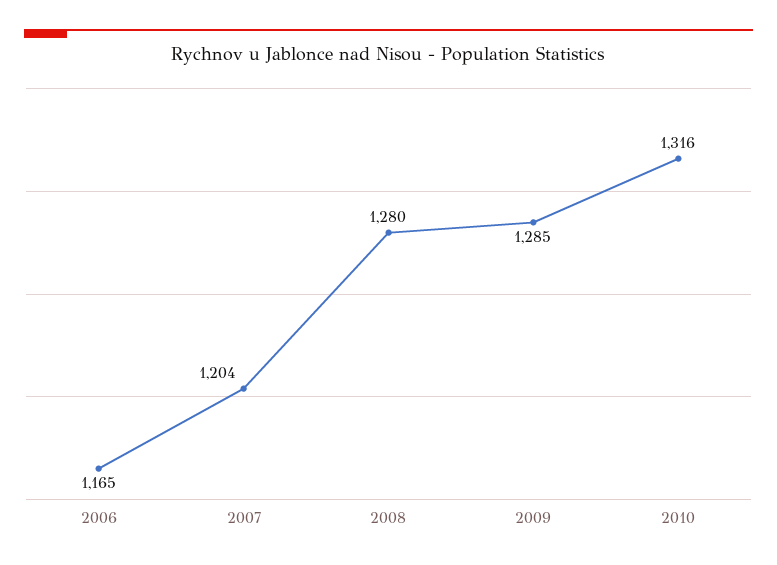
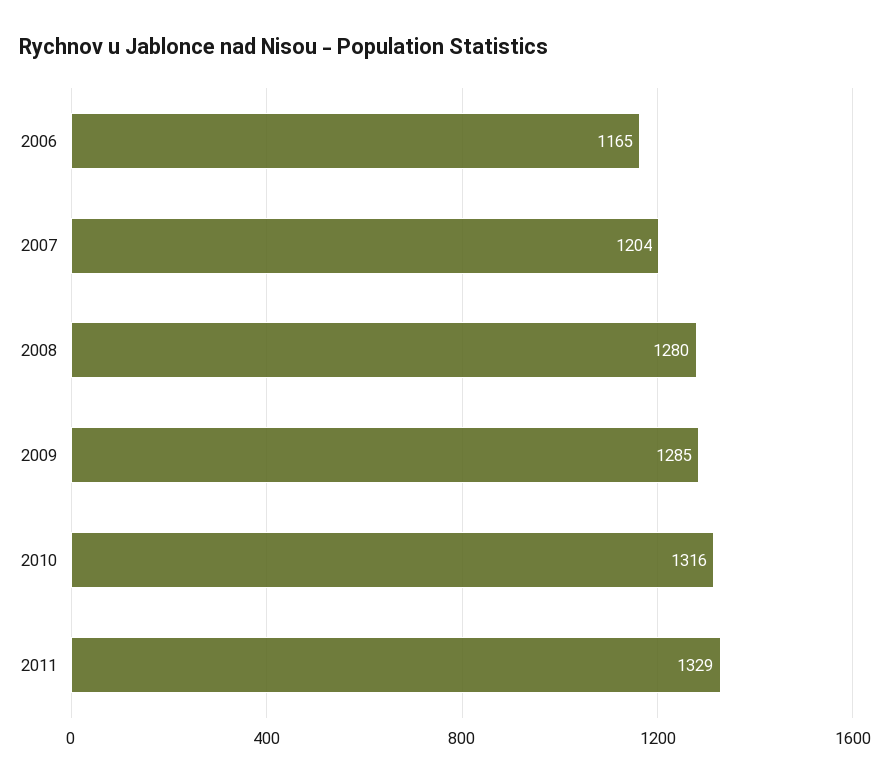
2011: none -> 1329

